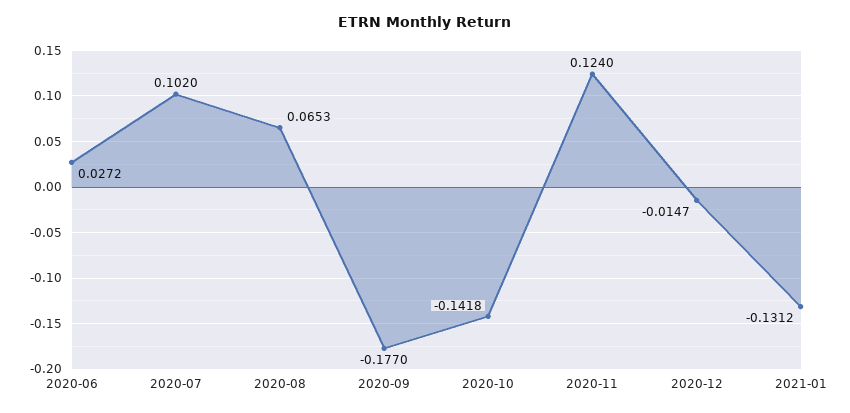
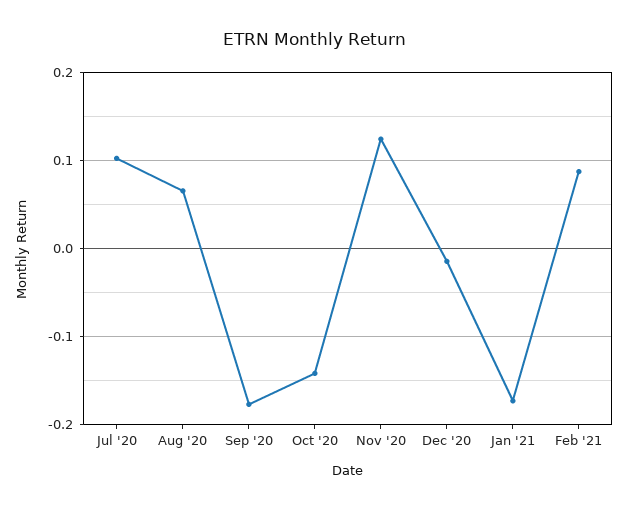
2020-06: 0.0272 -> none
2021-01: -0.1312 -> -0.17
Feb '21: none -> 0.09

